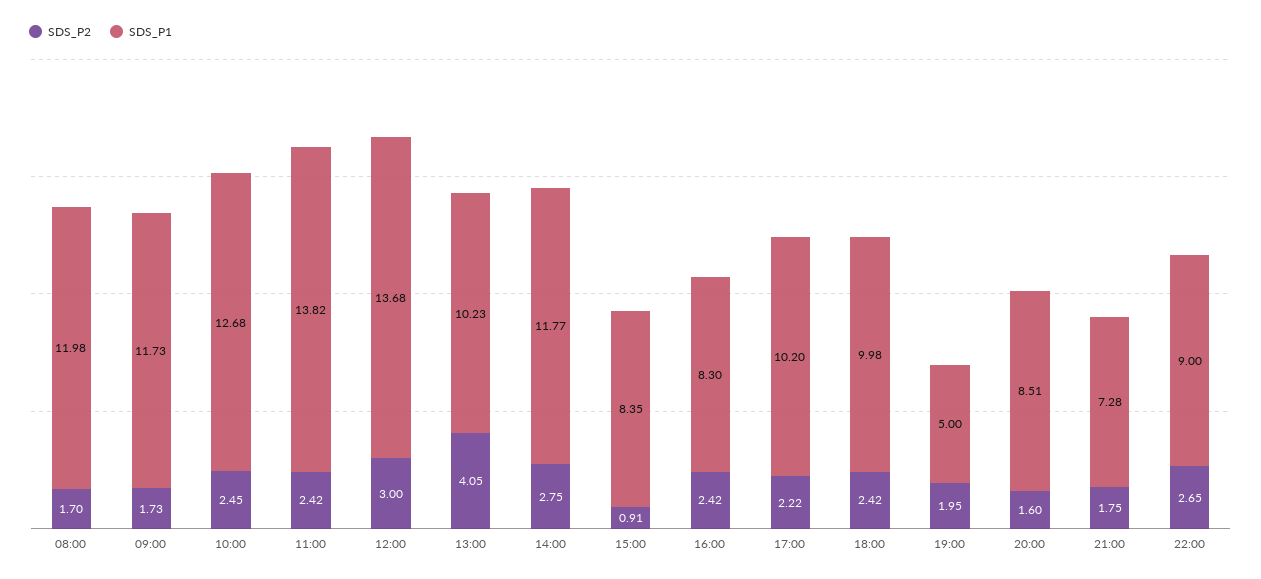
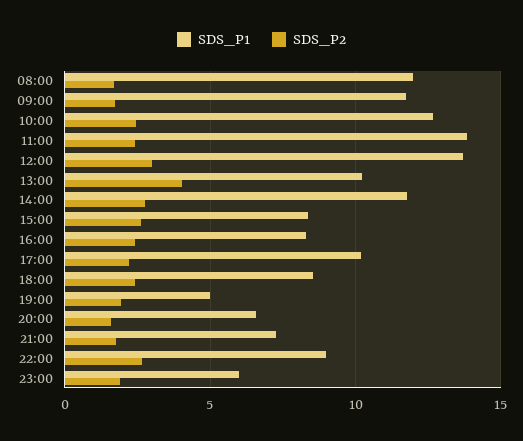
SDS_P2, 15:00: 0.91 -> 2.5
SDS_P1, 18:00: 9.98 -> 8.5
SDS_P1, 20:00: 8.51 -> 6.5
SDS_P1, 23:00: none -> 6
SDS_P2, 23:00: none -> 2

